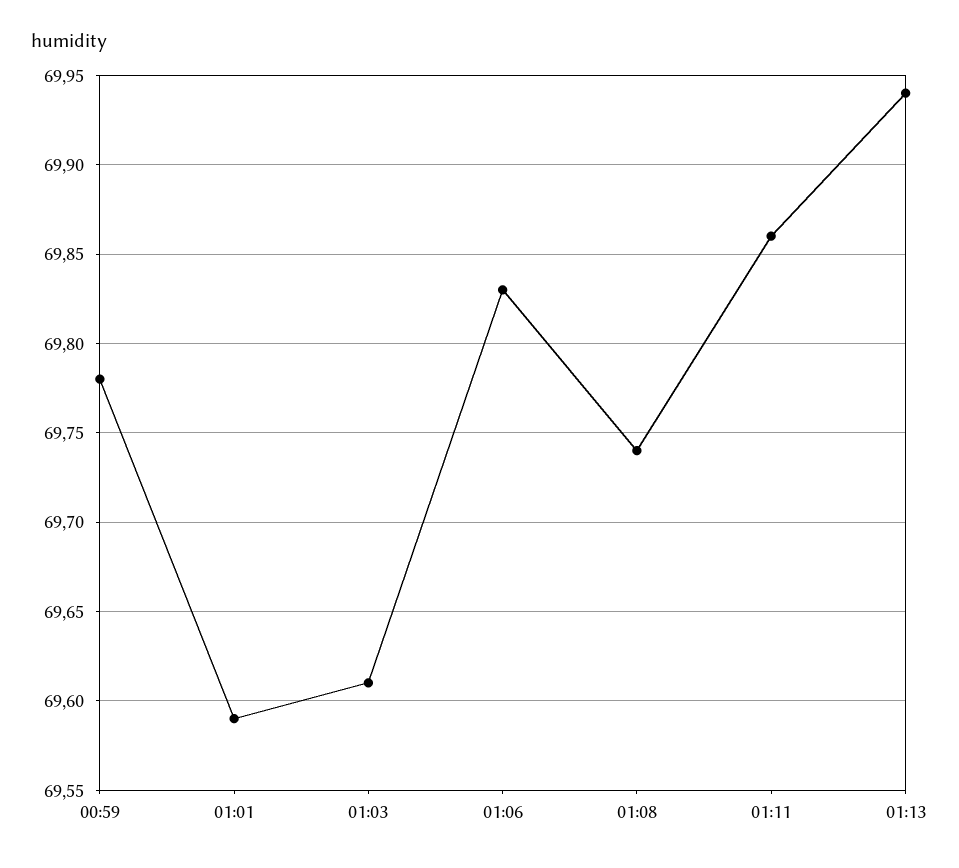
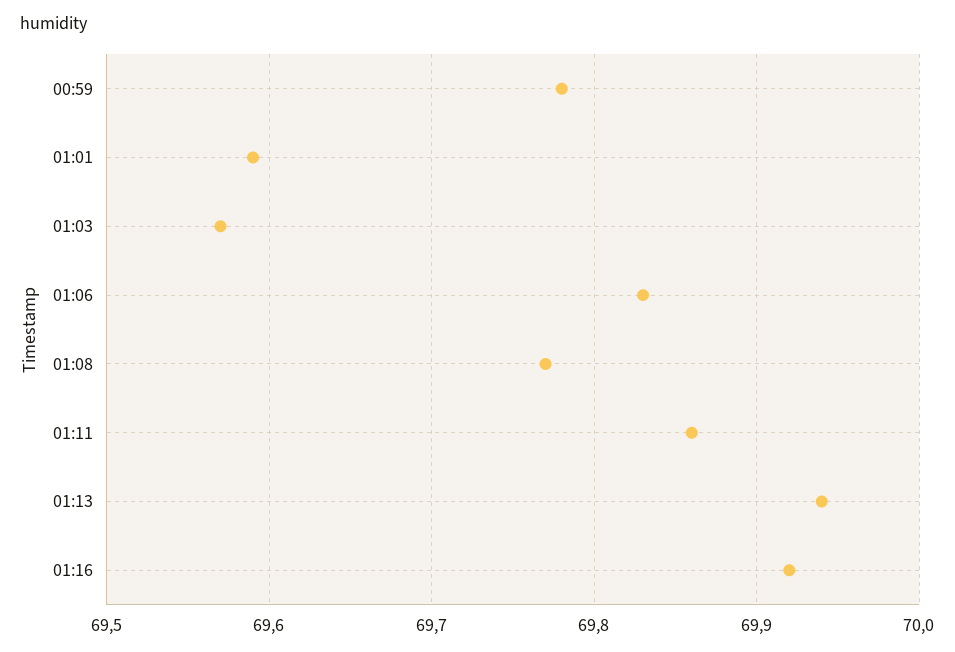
01:03: 69.61 -> 69.57
01:08: 69.74 -> 69.77
01:16: none -> 69.92

